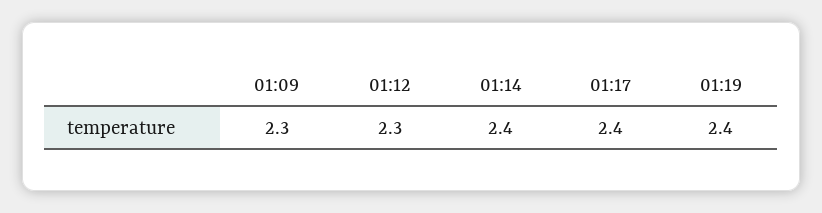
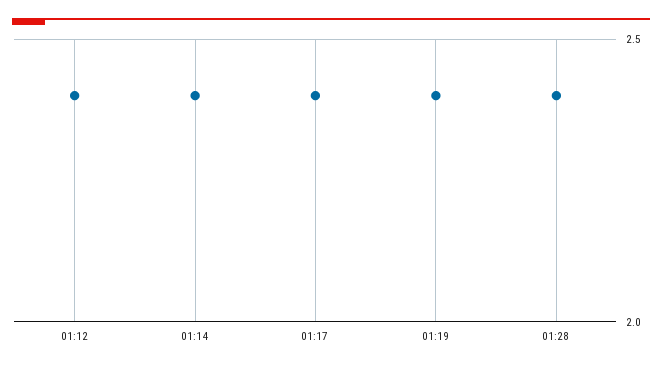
01:09: 2.3 -> none
01:12: 2.3 -> 2.4
01:28: none -> 2.4

